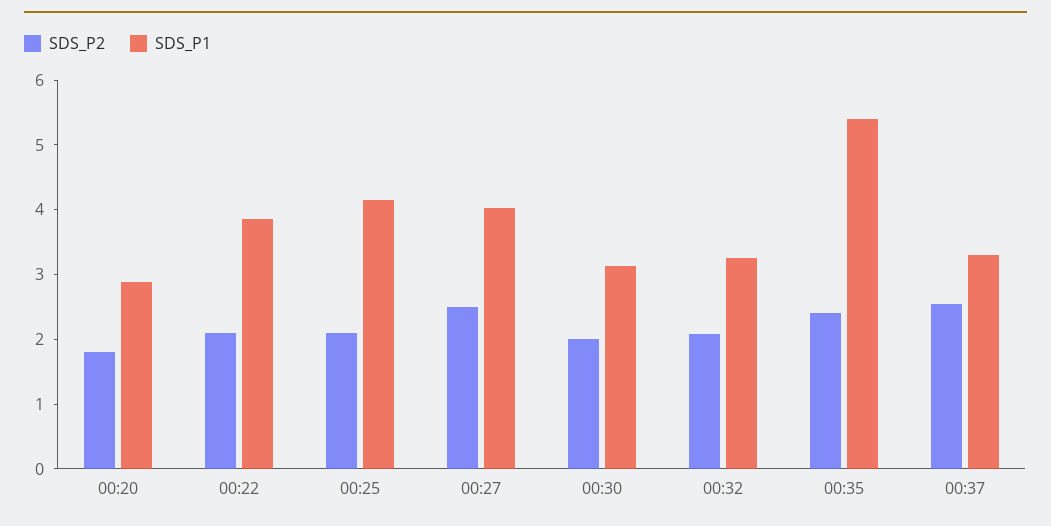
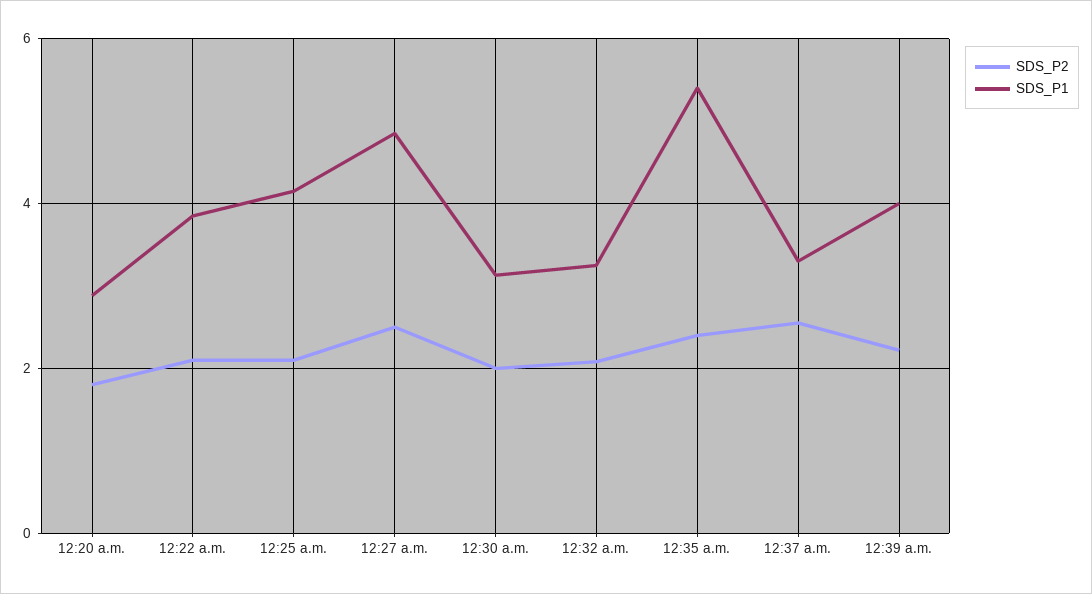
SDS_P1, 00:27: 4 -> 4.8
SDS_P2, 12:39 a.m.: none -> 2.2
SDS_P1, 12:39 a.m.: none -> 4

